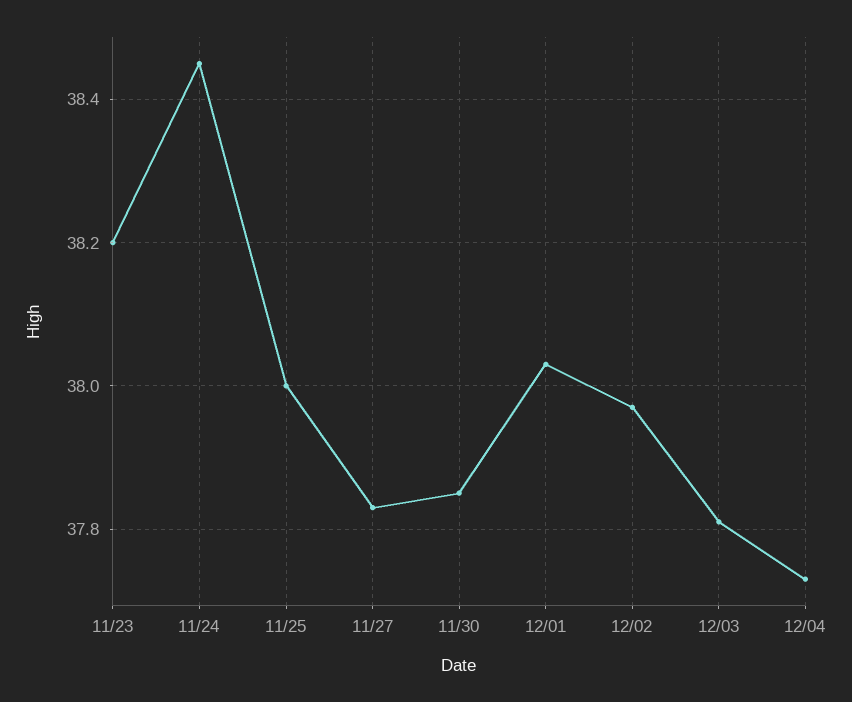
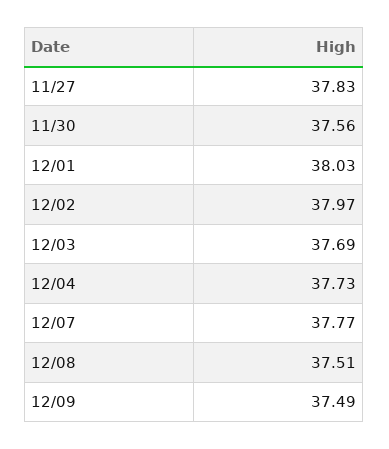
11/23: 38.2 -> none
11/24: 38.45 -> none
11/25: 38 -> none
11/30: 37.85 -> 37.56
12/03: 37.8 -> 37.69
12/07: none -> 37.77
12/08: none -> 37.51
12/09: none -> 37.49

